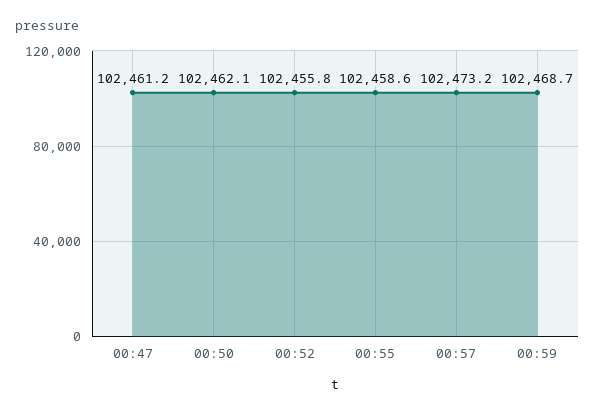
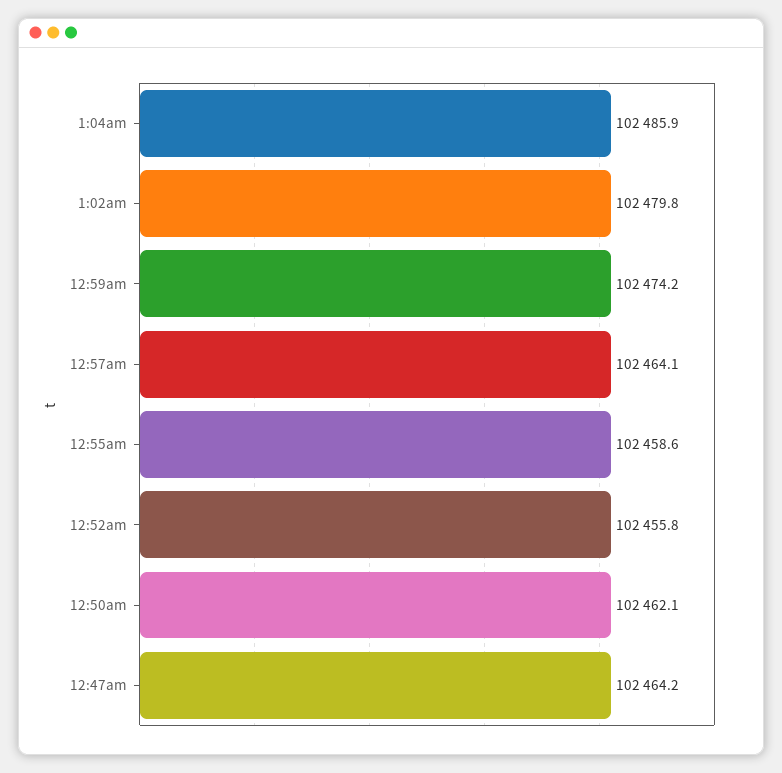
00:47: 102461.2 -> 102464.2
00:57: 102473.2 -> 102464.1
00:59: 102468.7 -> 102474.2
1:04am: none -> 102485.9
1:02am: none -> 102479.8

